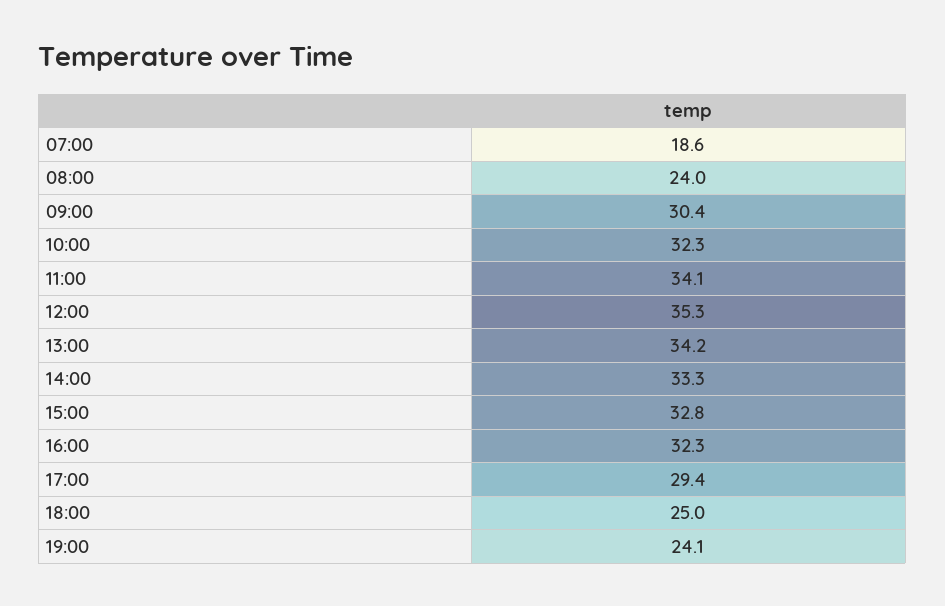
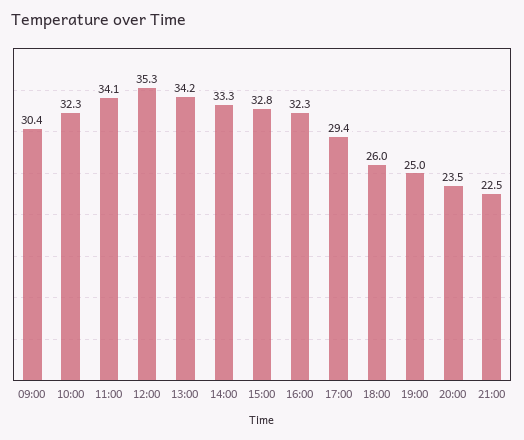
07:00: 18.6 -> none
08:00: 24 -> none
18:00: 25 -> 26
19:00: 24.1 -> 25
20:00: none -> 23.5
21:00: none -> 22.5

